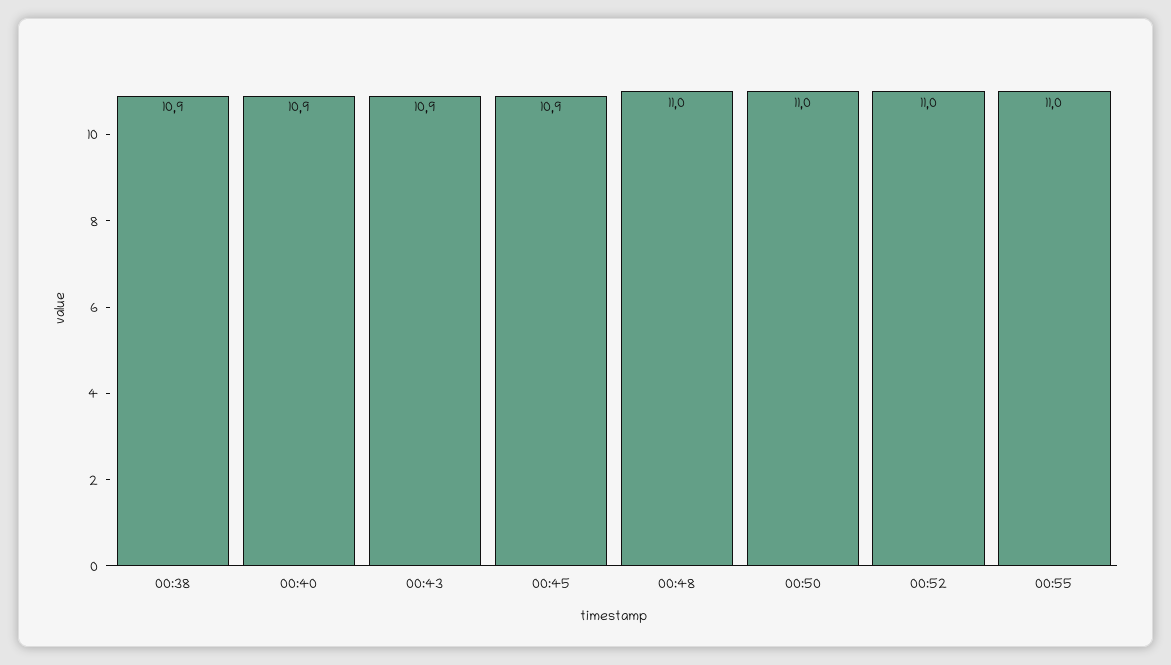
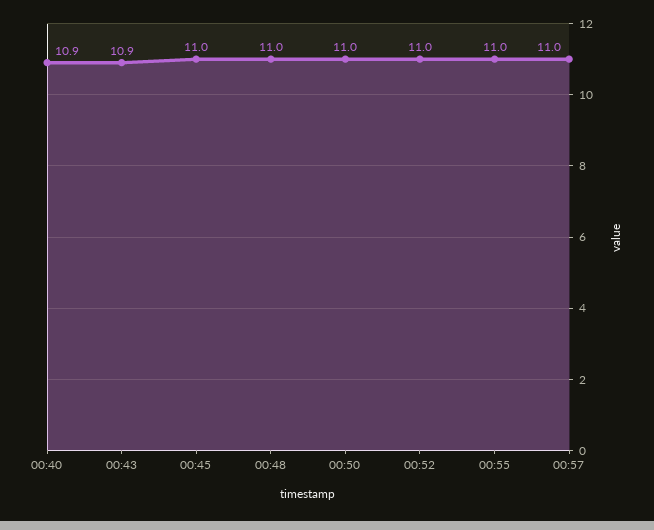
00:38: 10.9 -> none
00:45: 10.9 -> 11
00:57: none -> 11

